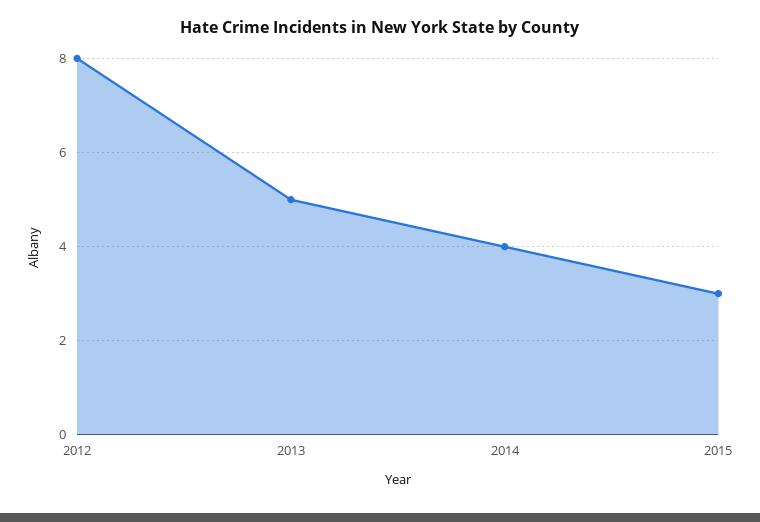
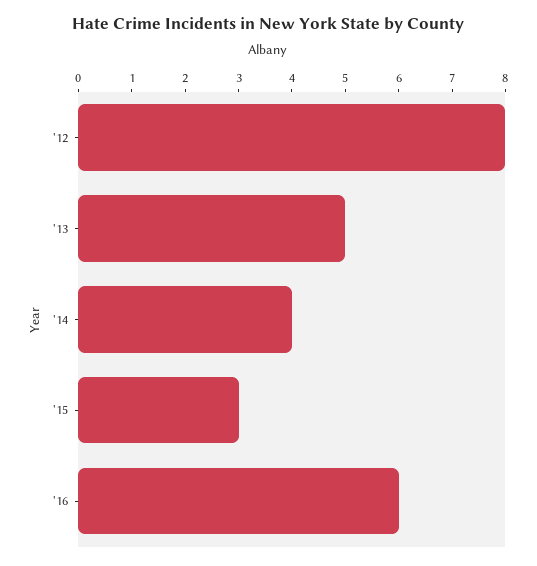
'16: none -> 6

